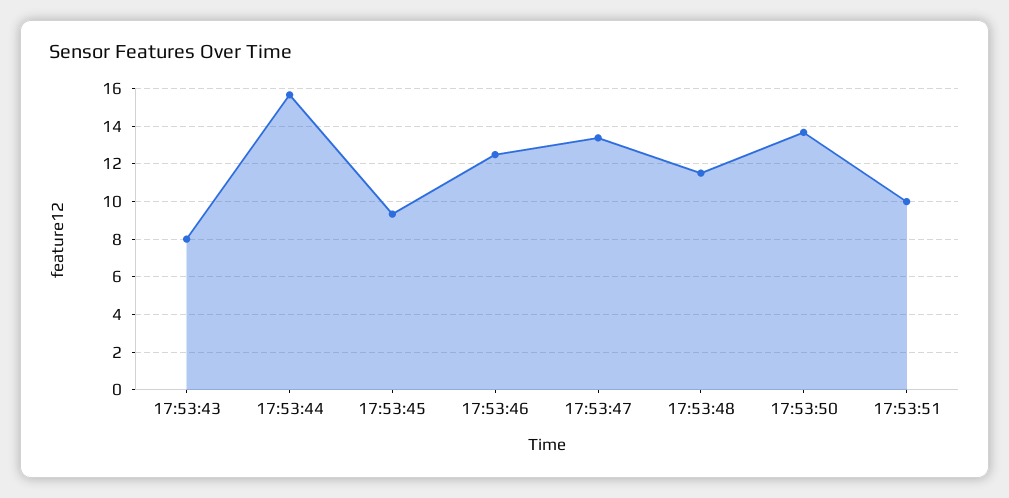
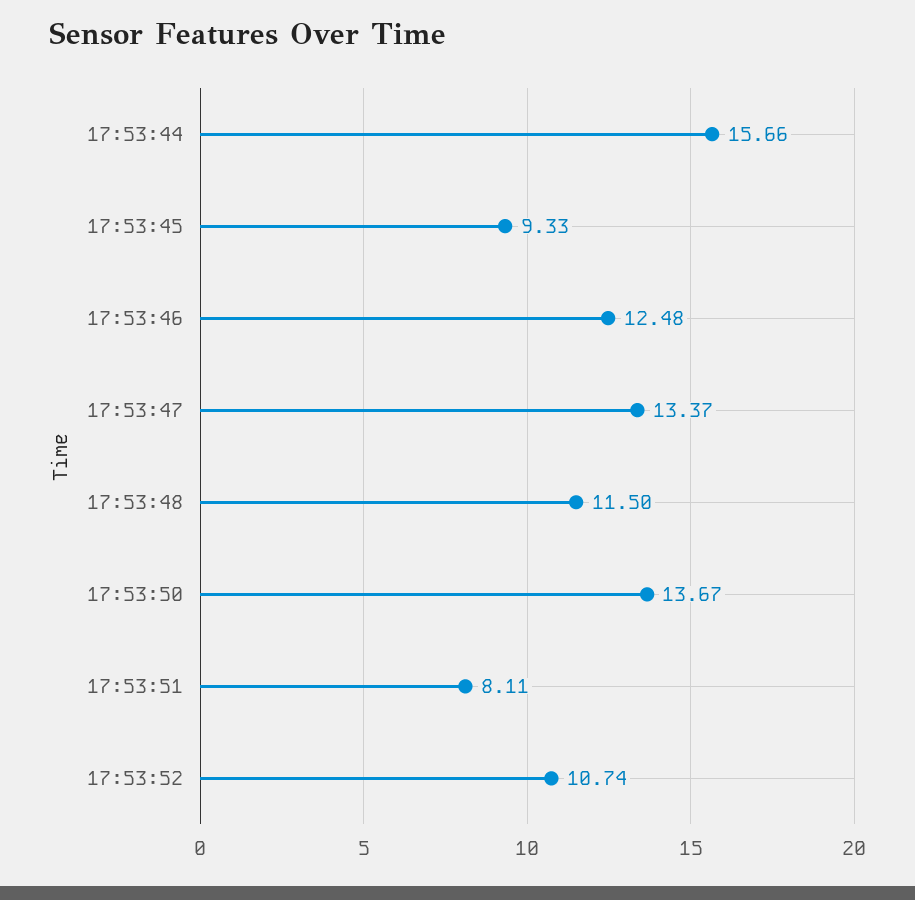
17:53:43: 8 -> none
17:53:51: 10 -> 8.11
17:53:52: none -> 10.74

